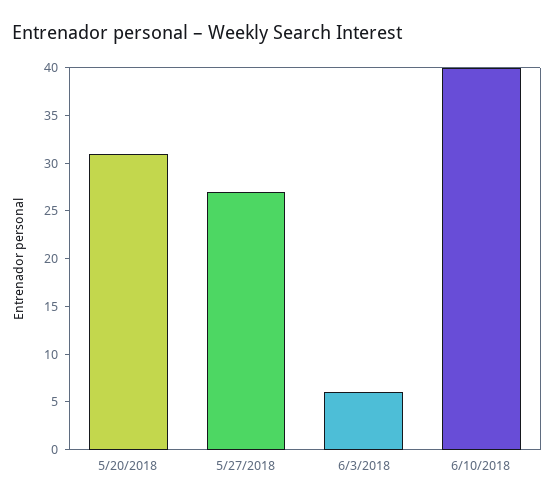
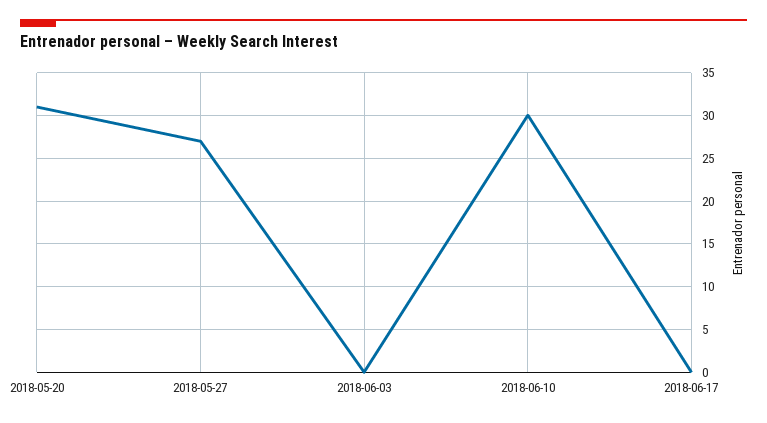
6/3/2018: 6 -> 0
6/10/2018: 40 -> 30
2018-06-17: none -> 0

